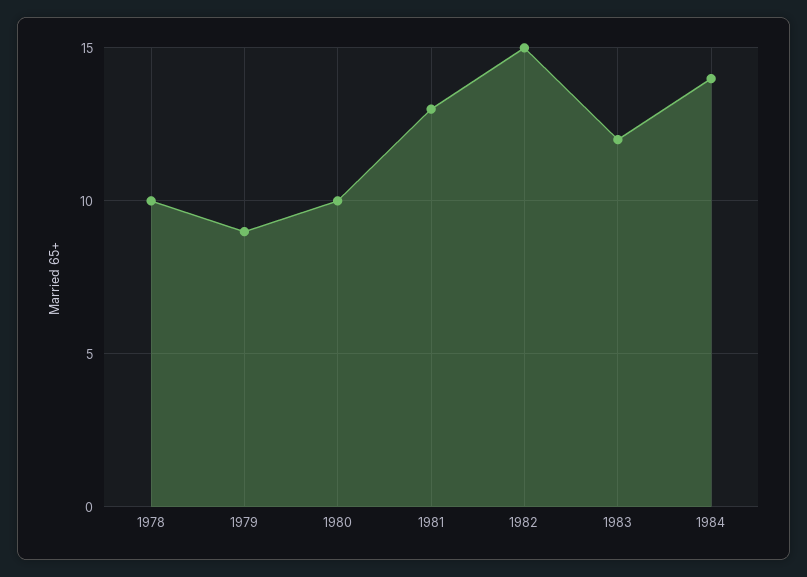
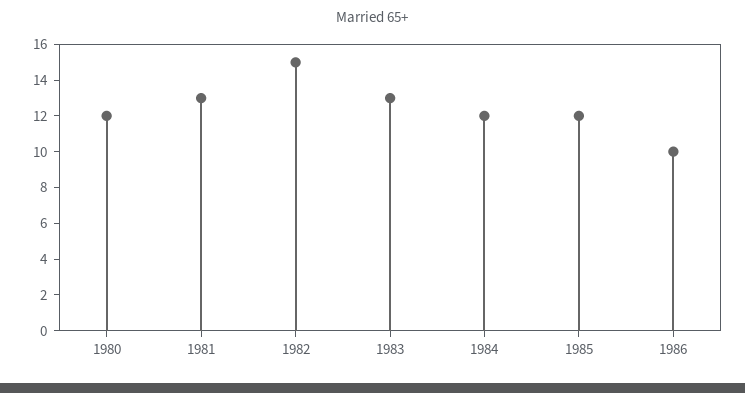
1978: 10 -> none
1979: 9 -> none
1980: 10 -> 12
1983: 12 -> 13
1984: 14 -> 12
1985: none -> 12
1986: none -> 10

